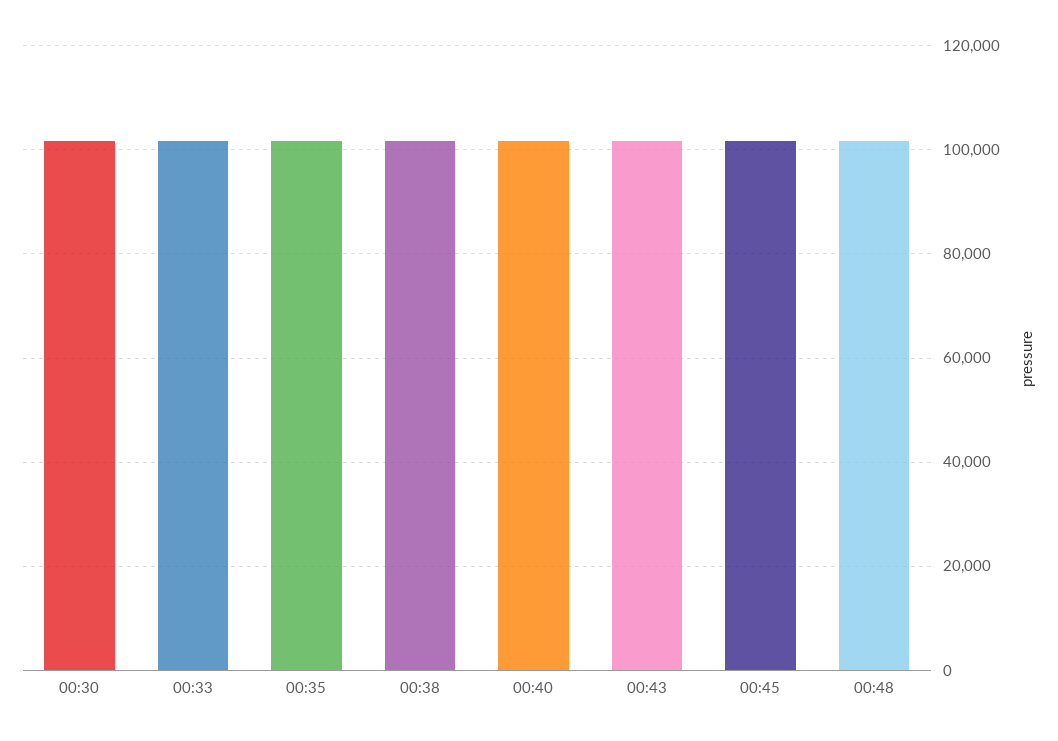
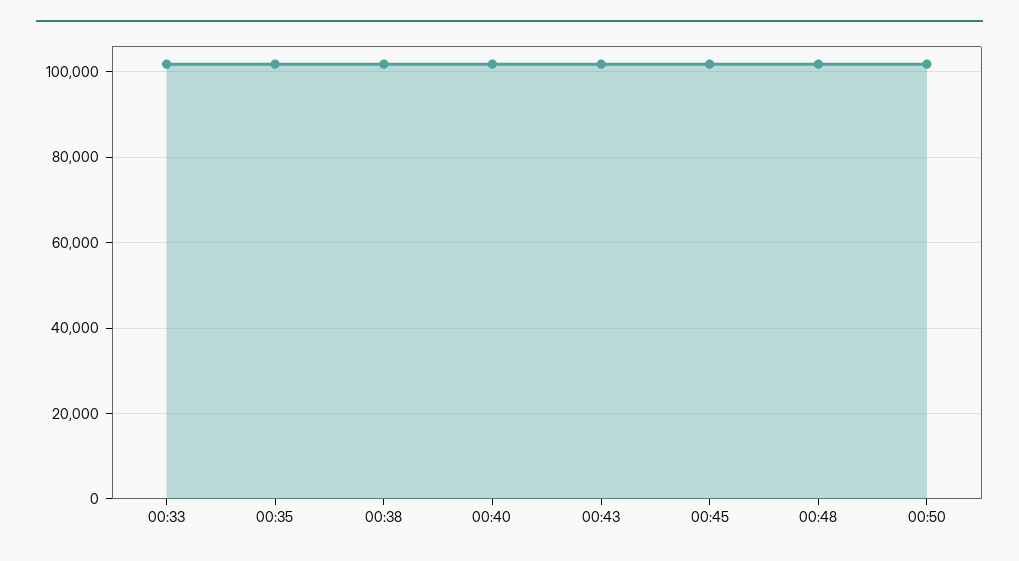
00:30: 102000 -> none
00:50: none -> 102000

